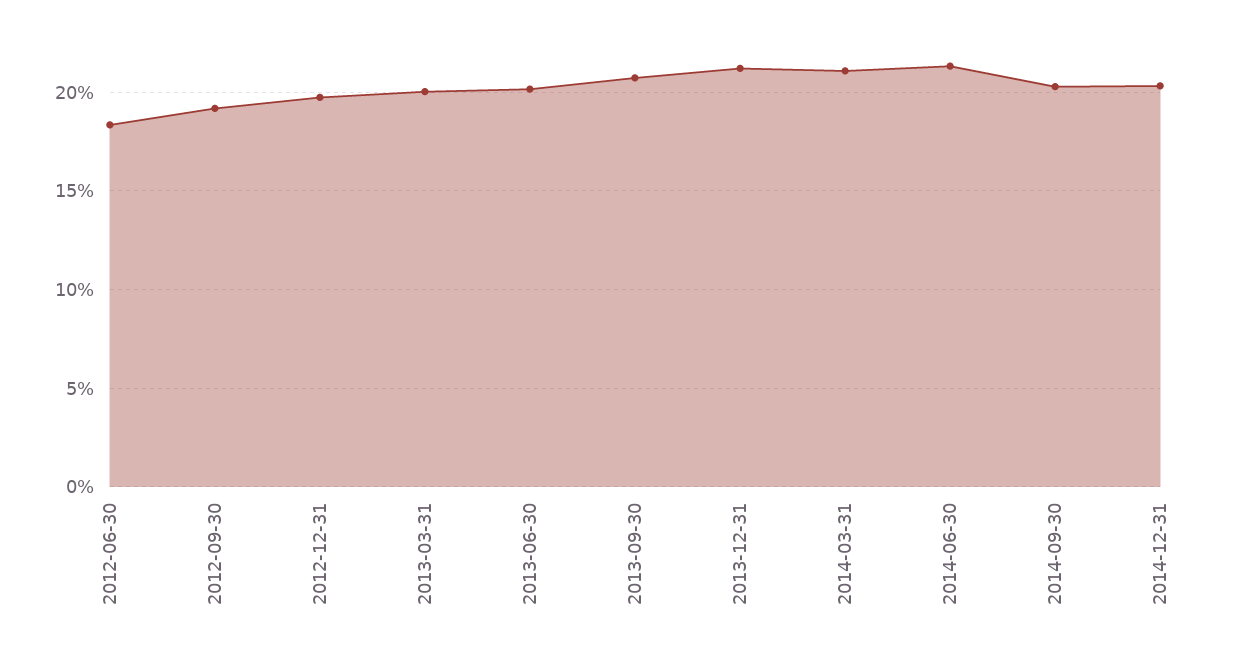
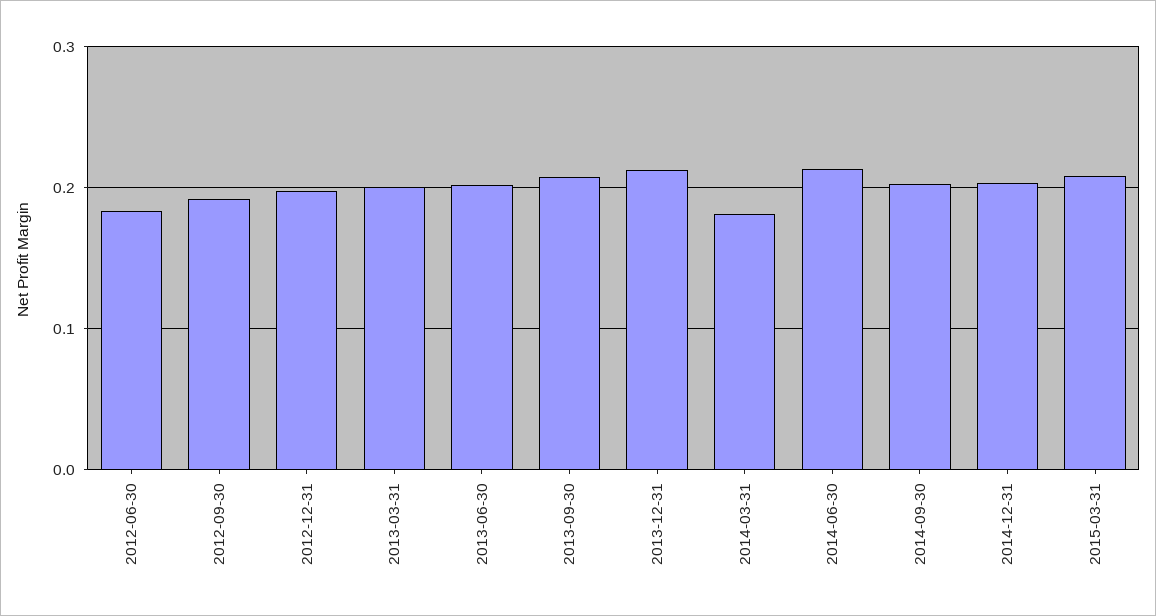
2014-03-31: 0.21 -> 0.18
2015-03-31: none -> 0.21

